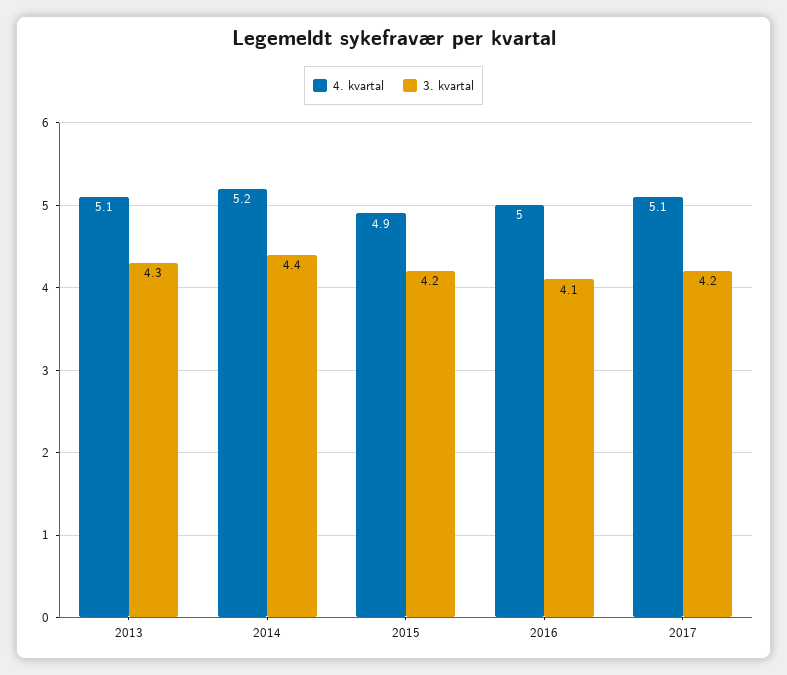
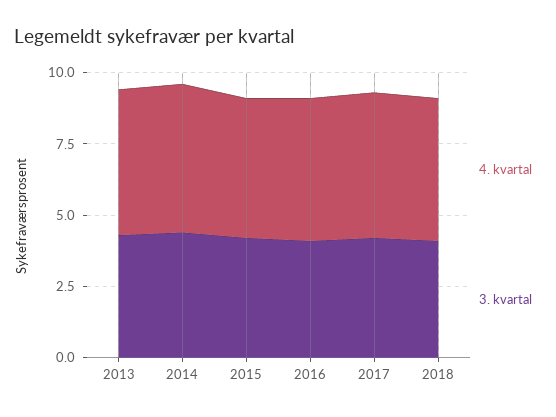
4. kvartal, 2018: none -> 5
3. kvartal, 2018: none -> 4

